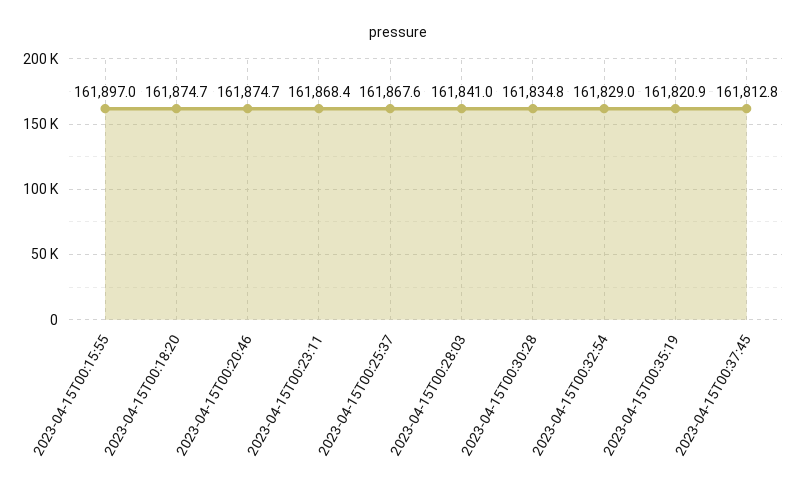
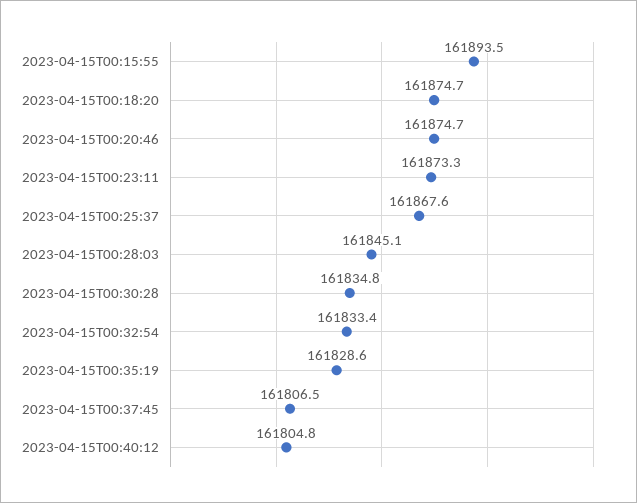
2023-04-15T00:15:55: 161897 -> 161893.5
2023-04-15T00:23:11: 161868.4 -> 161873.3
2023-04-15T00:28:03: 161841 -> 161845.1
2023-04-15T00:32:54: 161829 -> 161833.4
2023-04-15T00:35:19: 161820.9 -> 161828.6
2023-04-15T00:37:45: 161812.8 -> 161806.5
2023-04-15T00:40:12: none -> 161804.8

